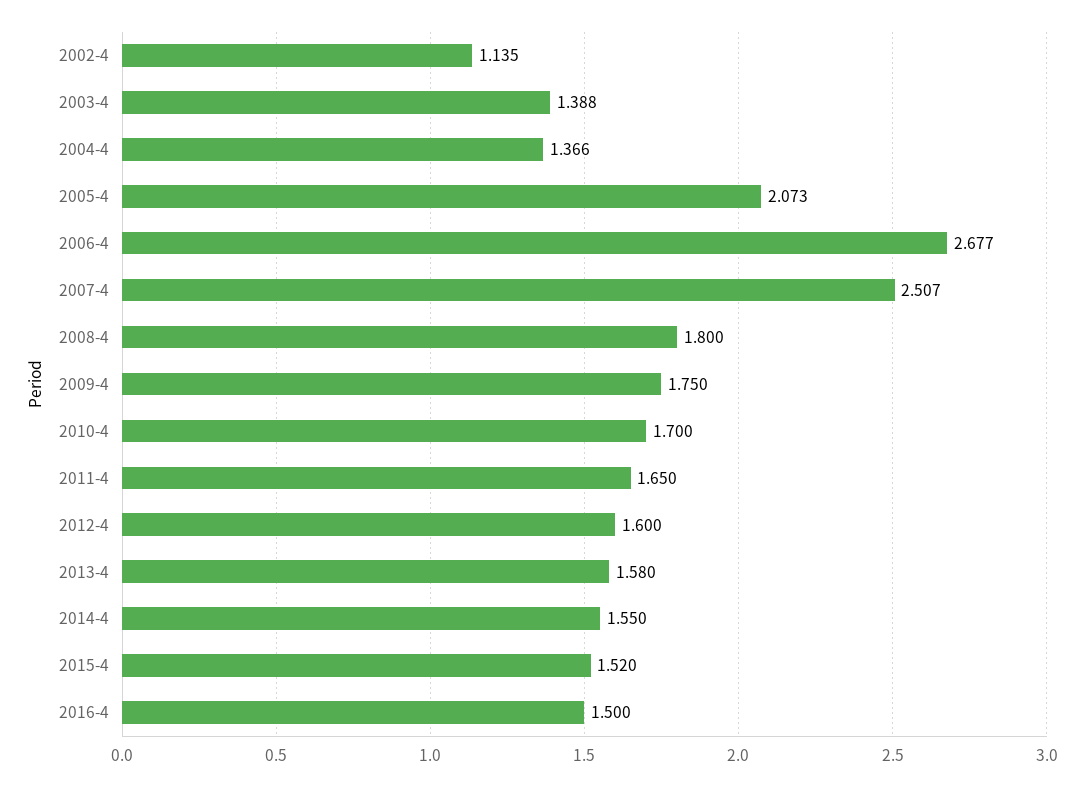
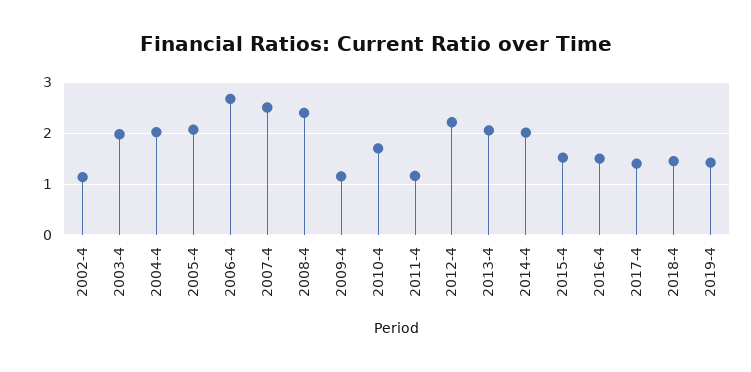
2003-4: 1.388 -> 2
2004-4: 1.366 -> 2
2008-4: 1.8 -> 2.4
2009-4: 1.75 -> 1.2
2011-4: 1.65 -> 1.2
2012-4: 1.6 -> 2.2
2013-4: 1.58 -> 2
2014-4: 1.55 -> 2
2017-4: none -> 1.4
2018-4: none -> 1.4
2019-4: none -> 1.4

